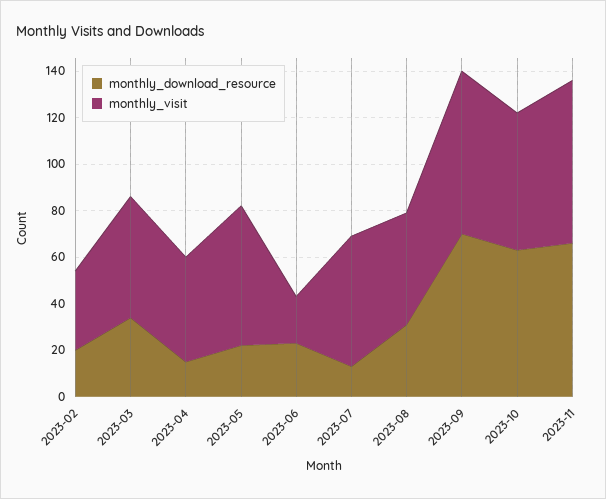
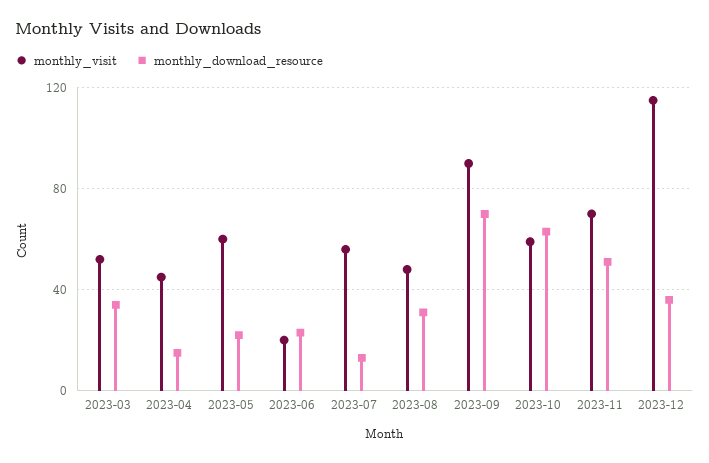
monthly_download_resource, 2023-02: 20 -> none
monthly_visit, 2023-02: 35 -> none
monthly_visit, 2023-09: 70 -> 90
monthly_download_resource, 2023-11: 65 -> 50
monthly_visit, 2023-12: none -> 115
monthly_download_resource, 2023-12: none -> 35

